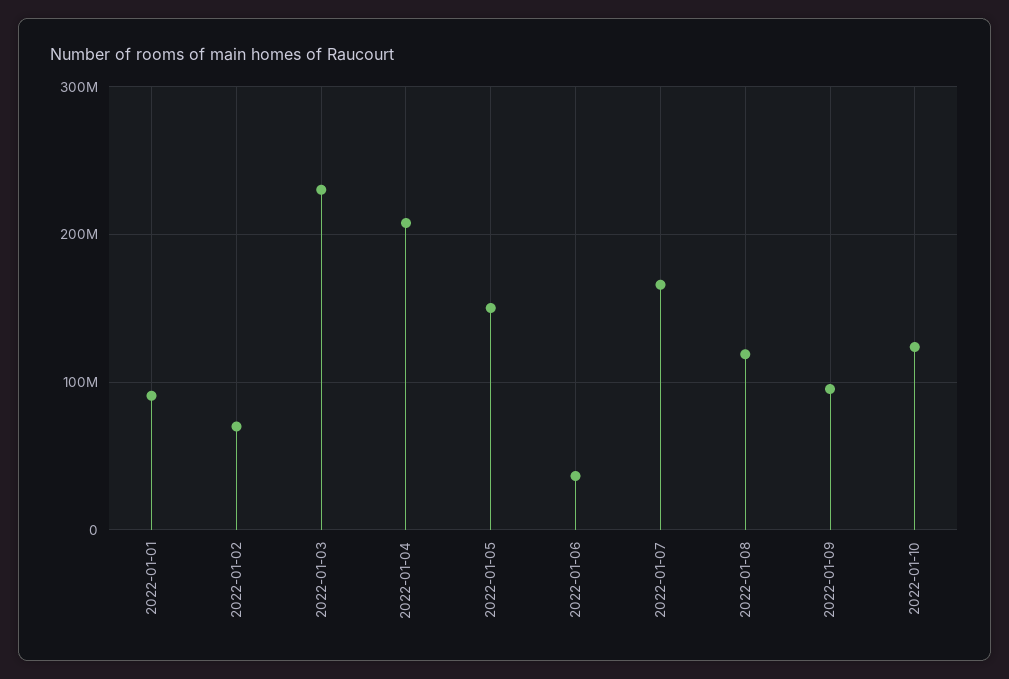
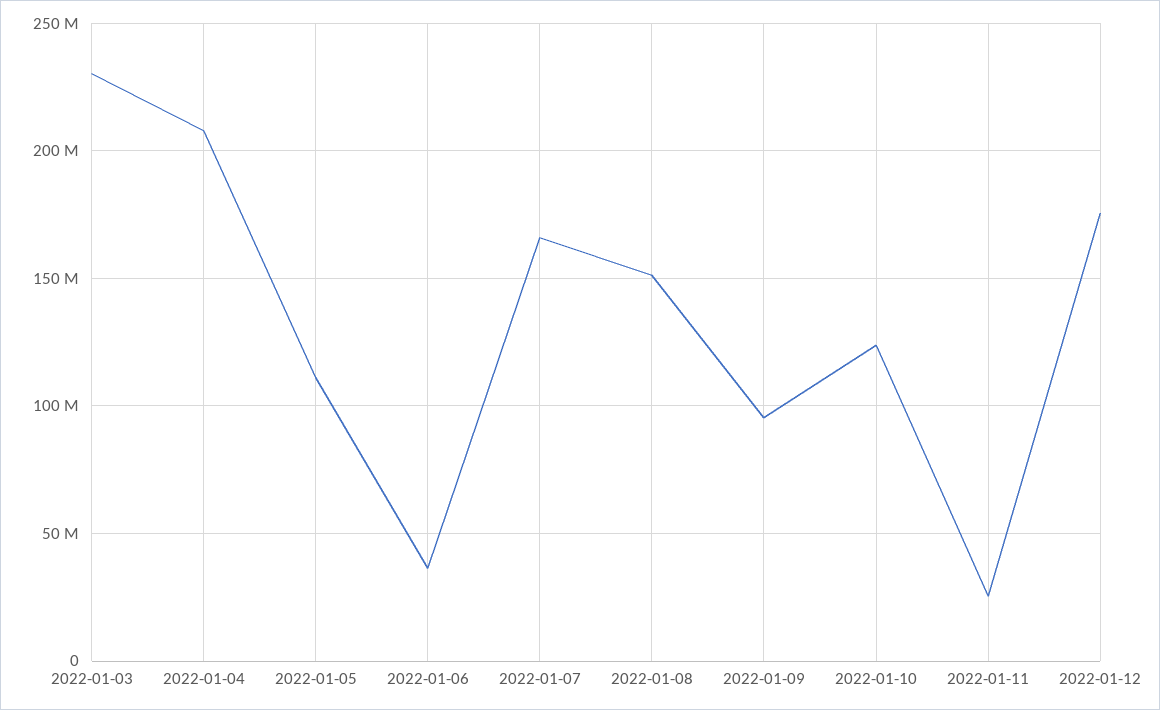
2022-01-01: 90000000 -> none
2022-01-02: 70000000 -> none
2022-01-05: 150000000 -> 110000000
2022-01-08: 120000000 -> 150000000
2022-01-11: none -> 25000000
2022-01-12: none -> 175000000

